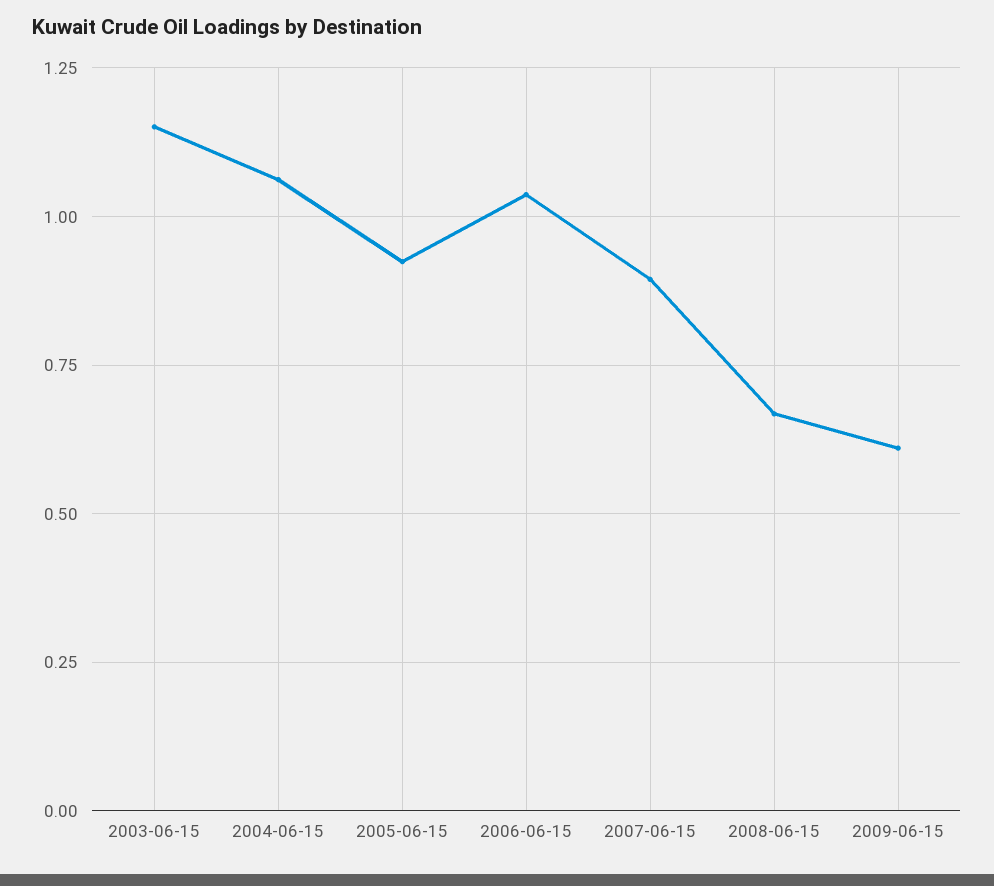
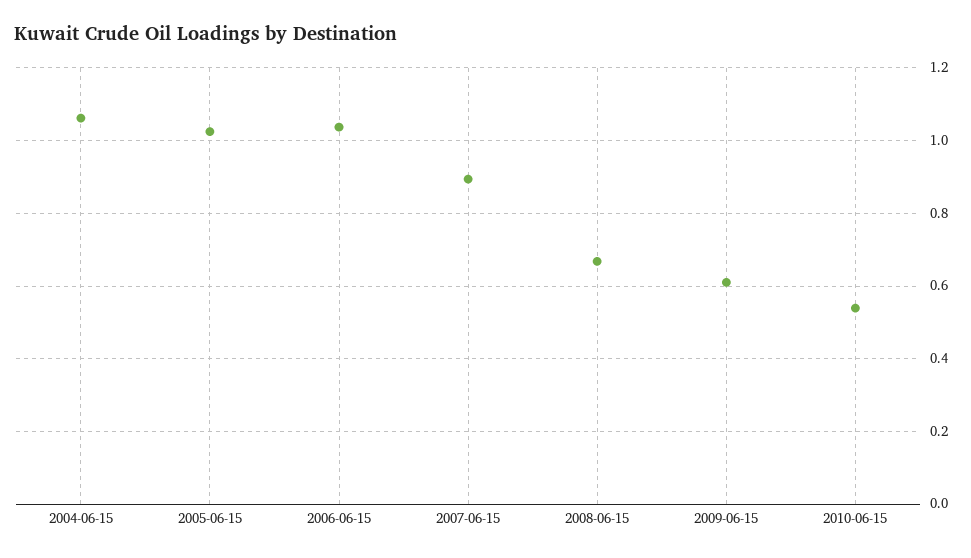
2003-06-15: 1.15 -> none
2005-06-15: 0.925 -> 1.02
2010-06-15: none -> 0.54

